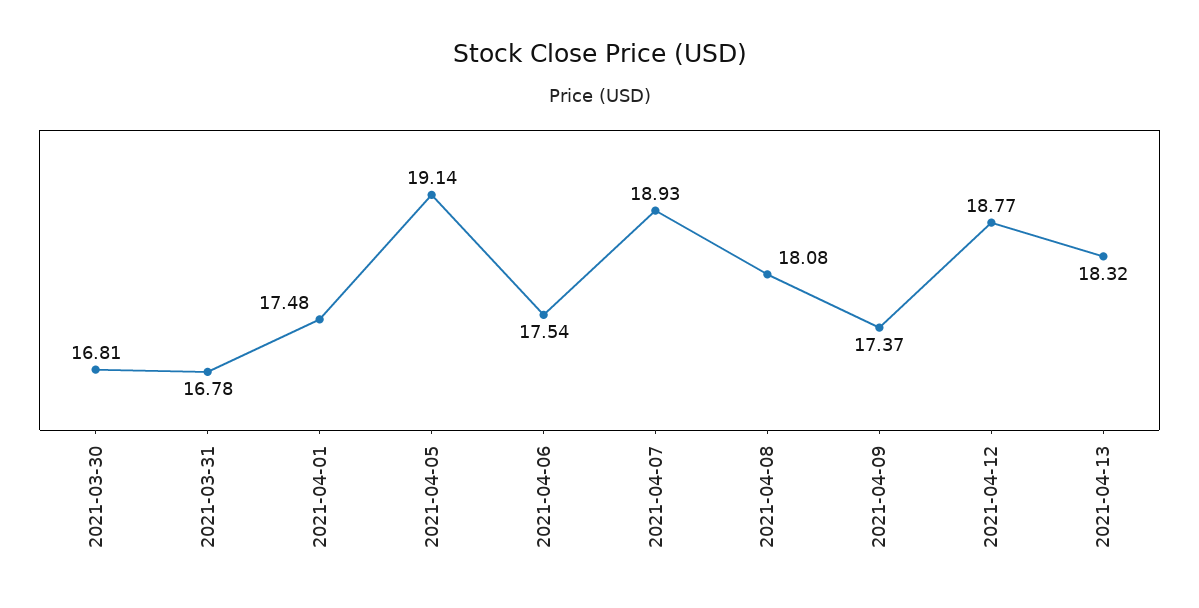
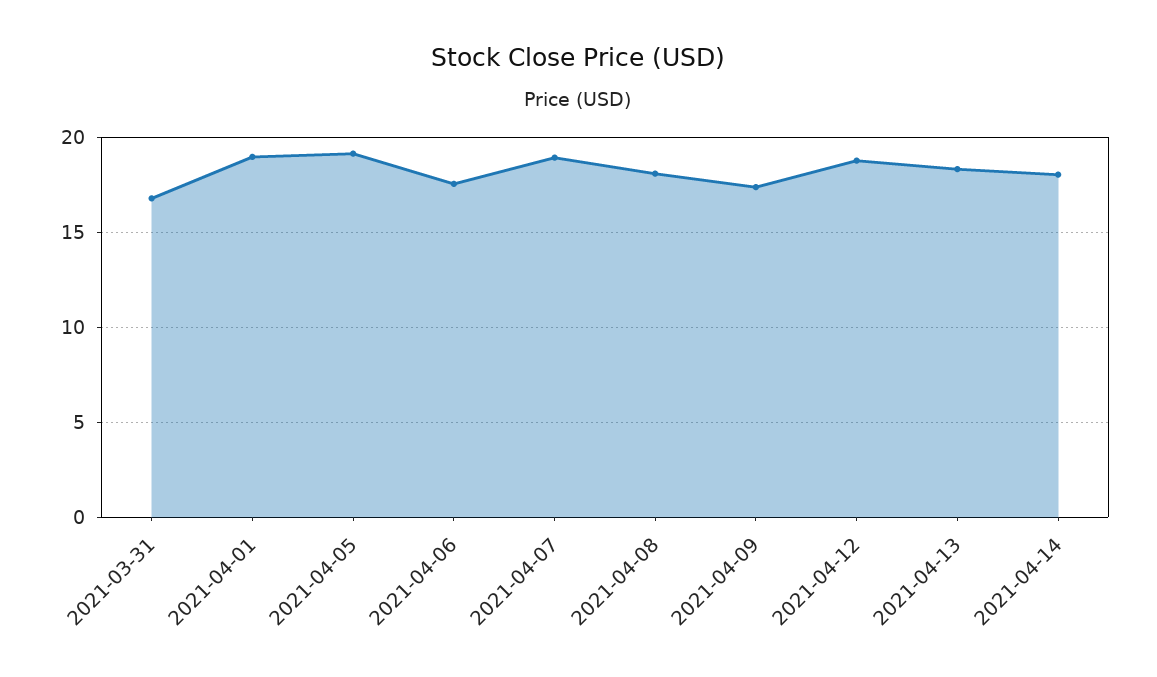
2021-03-30: 16.81 -> none
2021-04-01: 17.48 -> 19
2021-04-14: none -> 18

